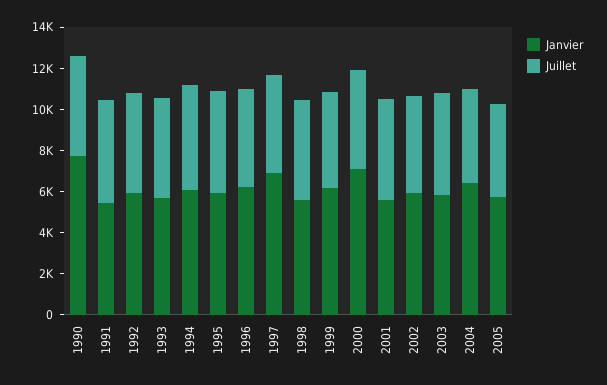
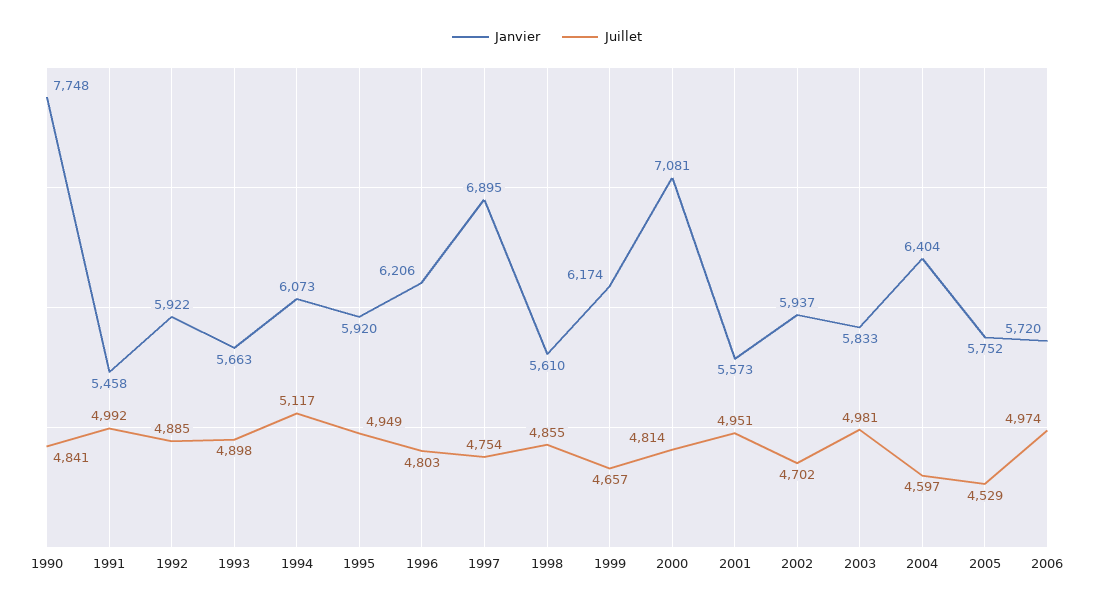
Janvier, 2006: none -> 5720
Juillet, 2006: none -> 4974

